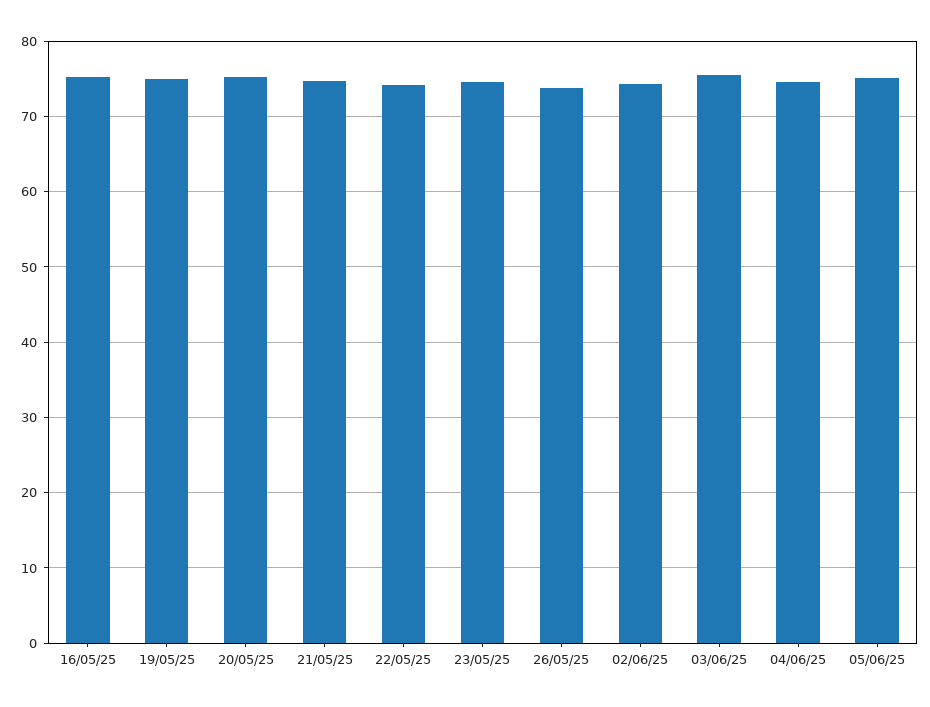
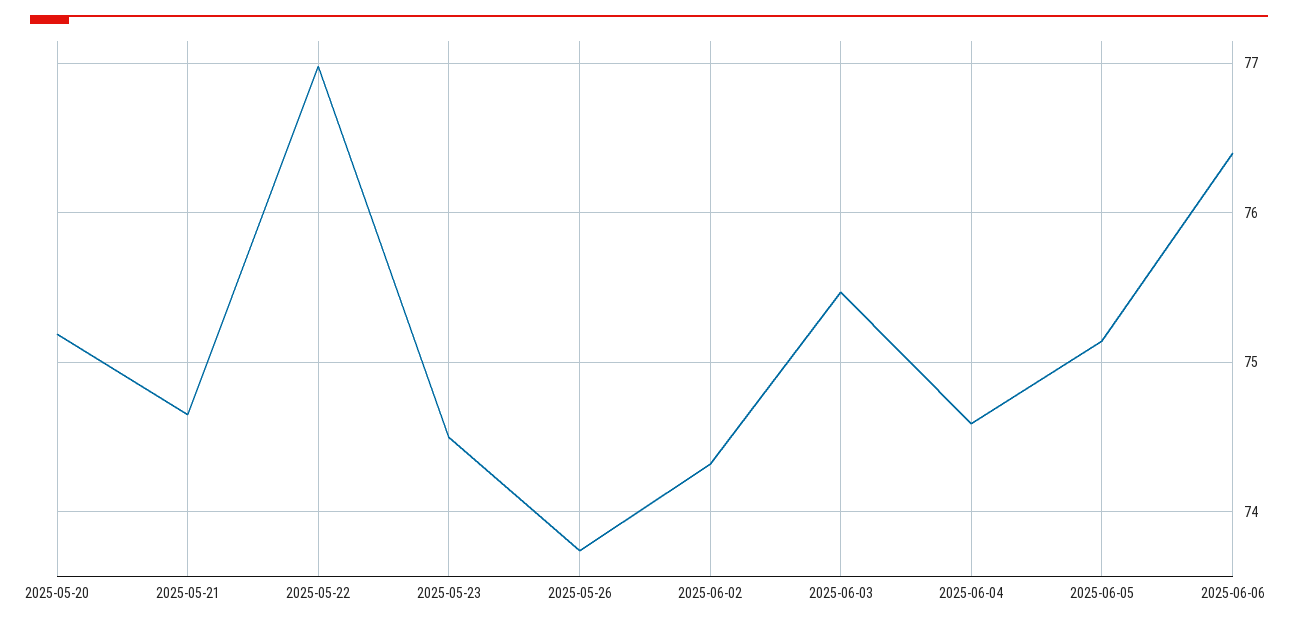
16/05/25: 75 -> none
19/05/25: 75 -> none
22/05/25: 74 -> 77
2025-06-06: none -> 76.4

